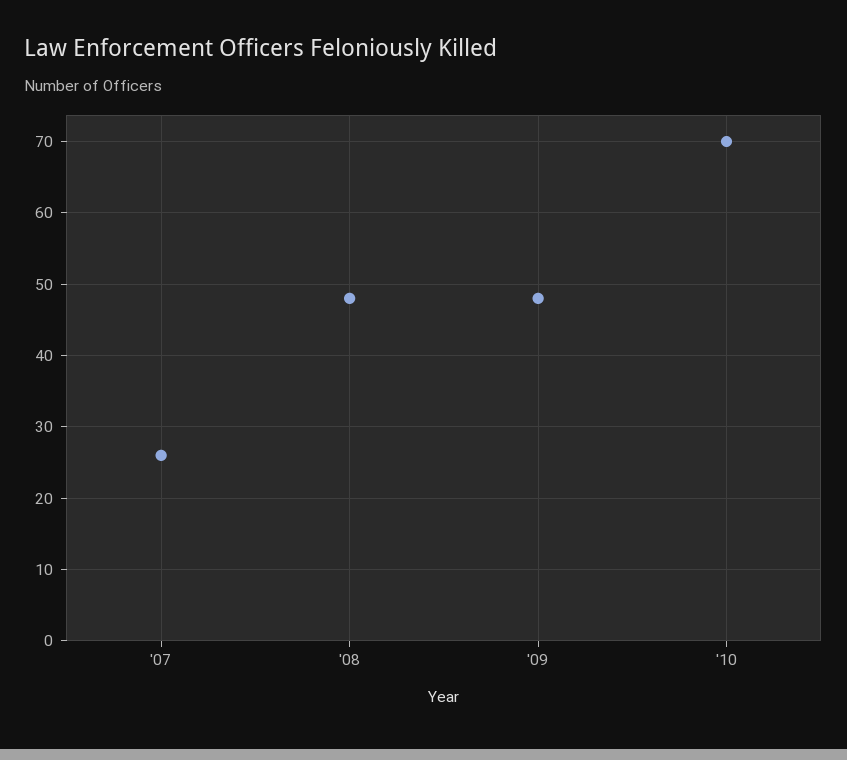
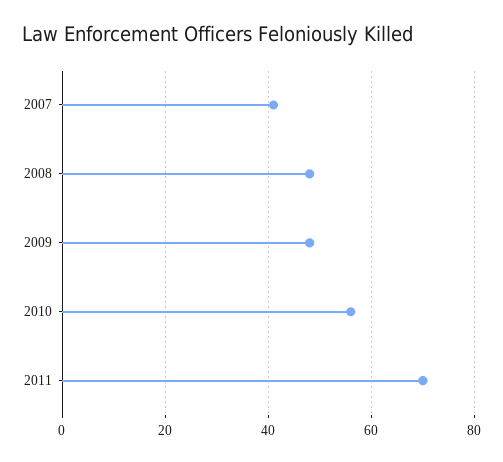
'07: 26 -> 40
'10: 70 -> 55
2011: none -> 70

